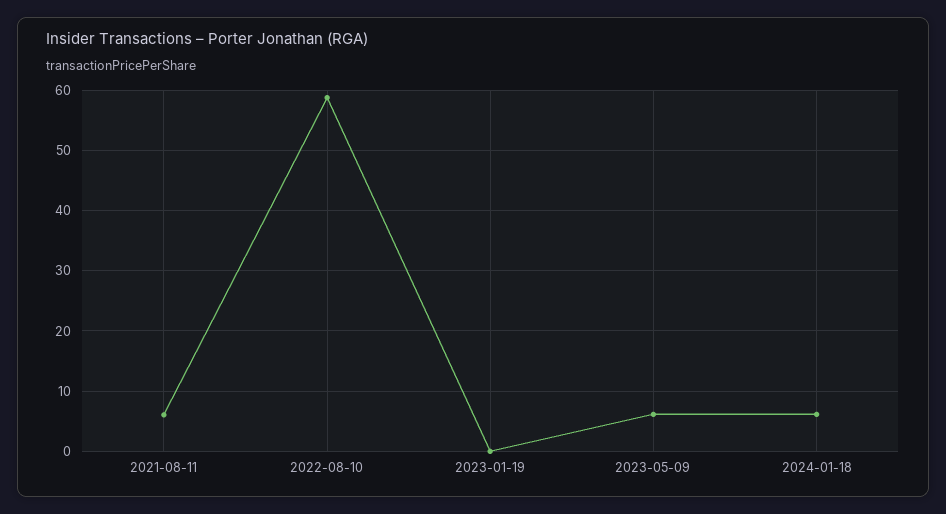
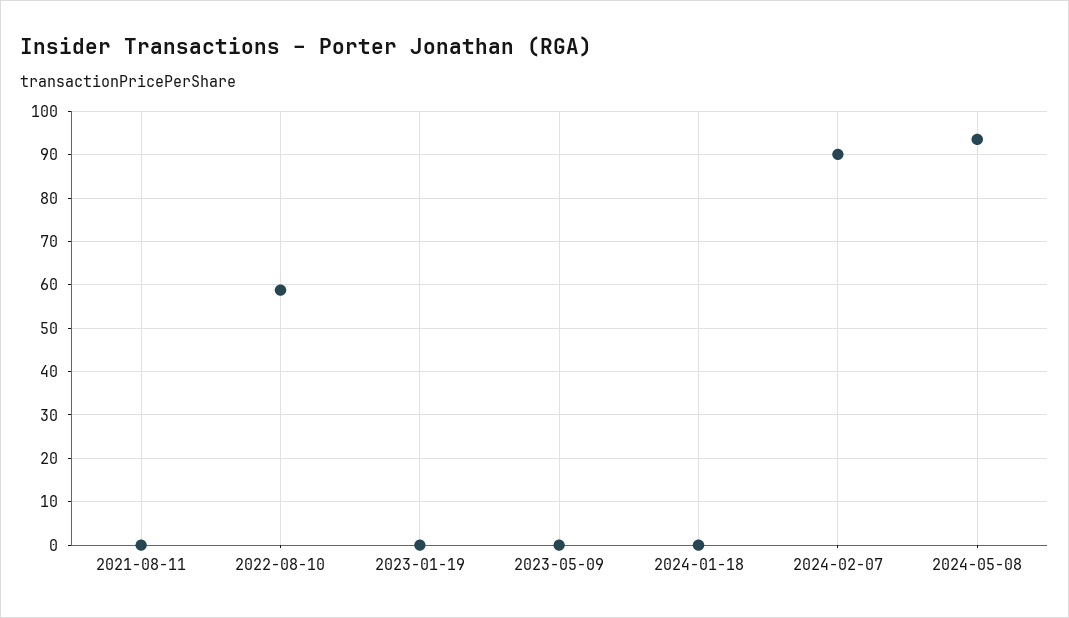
2021-08-11: 6 -> 0
2023-05-09: 6 -> 0
2024-01-18: 6 -> 0
2024-02-07: none -> 90
2024-05-08: none -> 94

